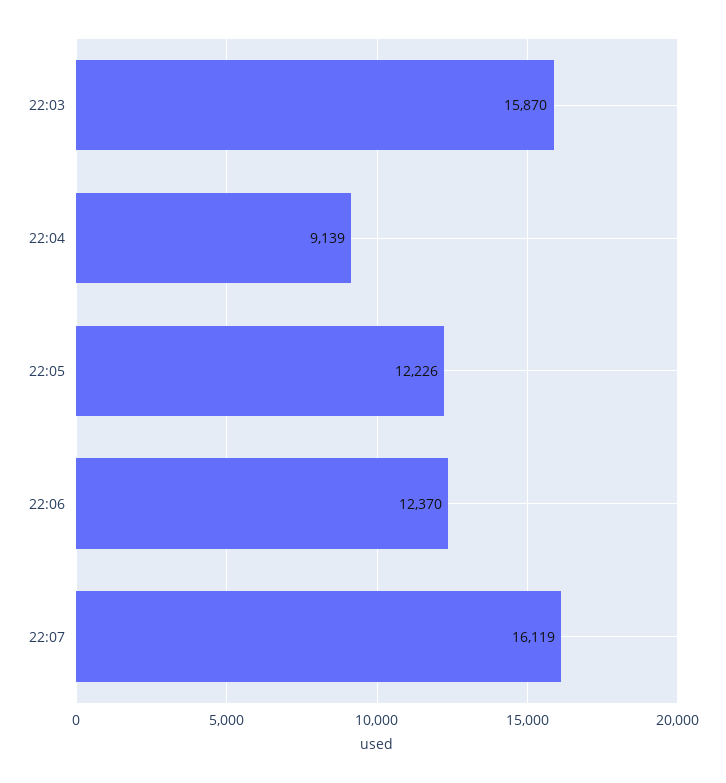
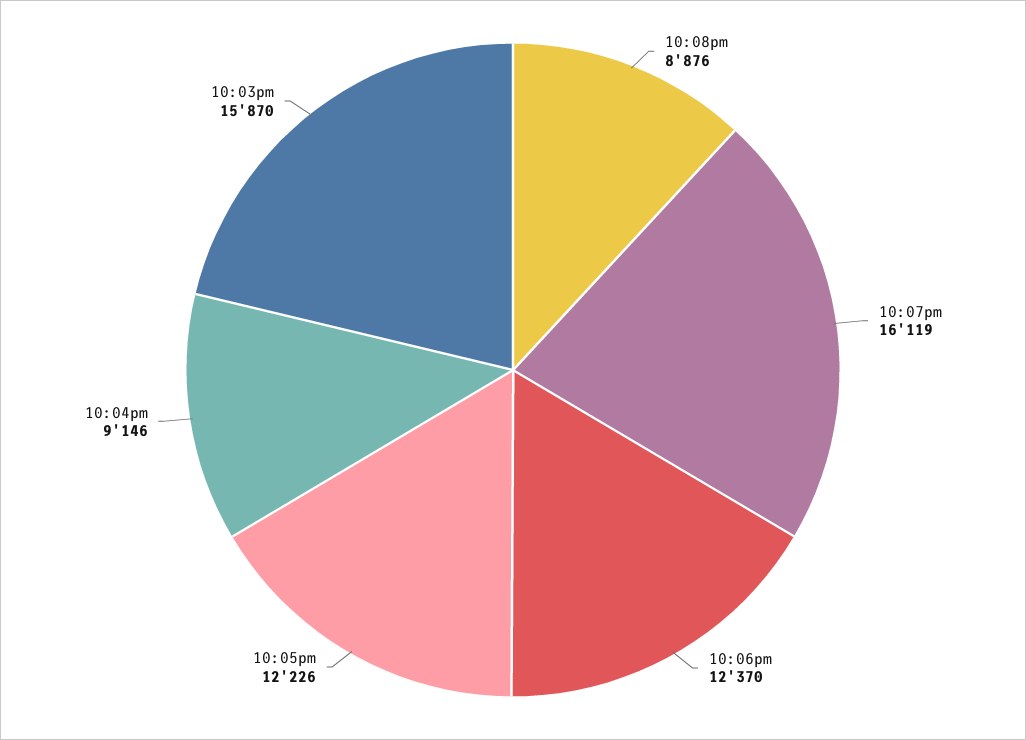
22:04: 9139 -> 9146
10:08pm: none -> 8876

